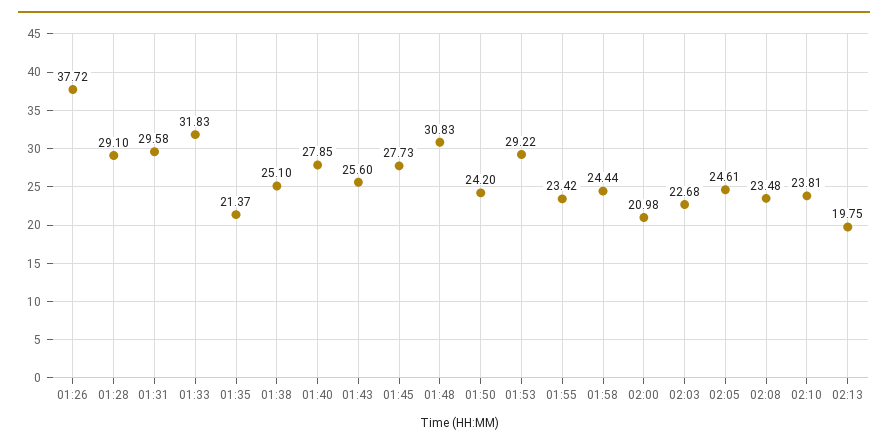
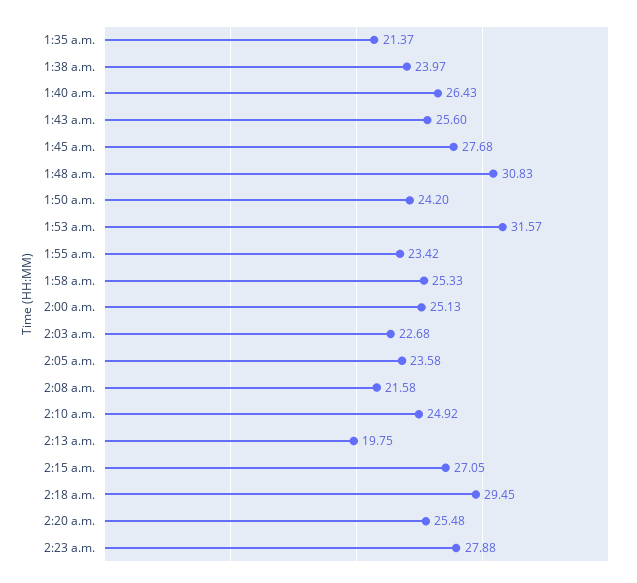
01:26: 37.72 -> none
01:28: 29.1 -> none
01:31: 29.58 -> none
01:33: 31.83 -> none
01:38: 25.1 -> 23.97
01:40: 27.85 -> 26.43
01:45: 27.73 -> 27.68
01:53: 29.22 -> 31.57
01:58: 24.44 -> 25.33
02:00: 20.98 -> 25.13
02:05: 24.61 -> 23.58
02:08: 23.48 -> 21.58
02:10: 23.81 -> 24.92
2:15 a.m.: none -> 27.05
2:18 a.m.: none -> 29.45
2:20 a.m.: none -> 25.48
2:23 a.m.: none -> 27.88

